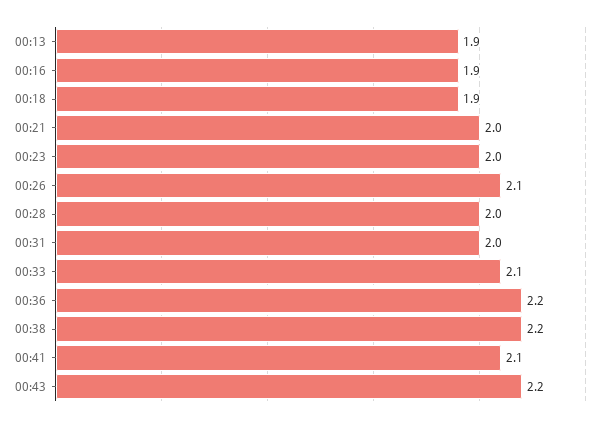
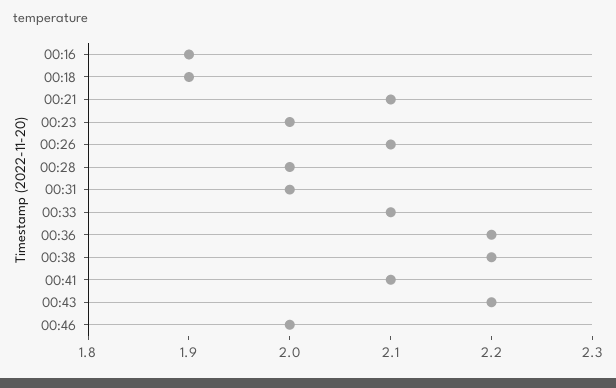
00:13: 1.9 -> none
00:21: 2 -> 2.1
00:46: none -> 2

